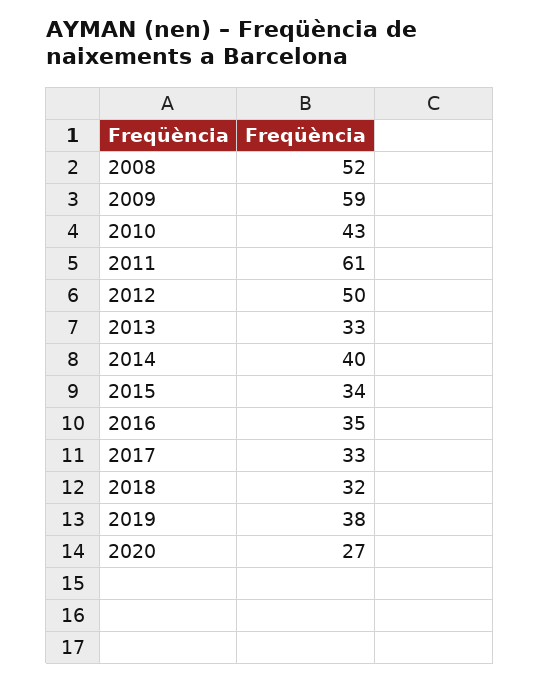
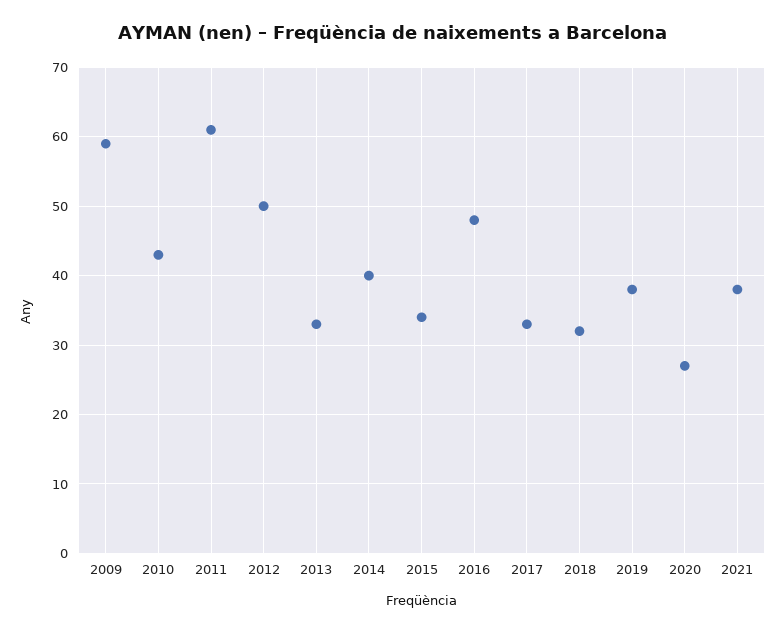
2008: 52 -> none
2016: 35 -> 48
2021: none -> 38

